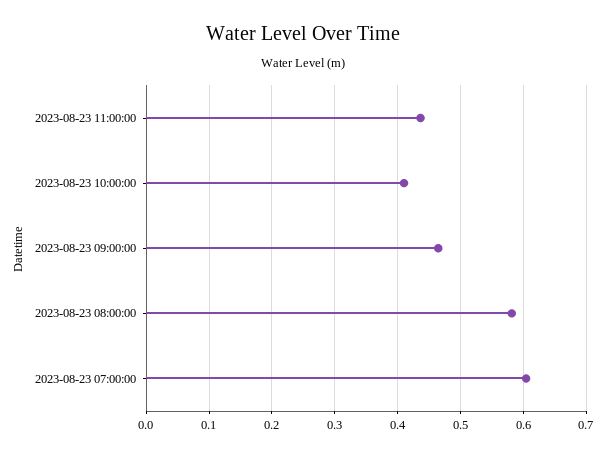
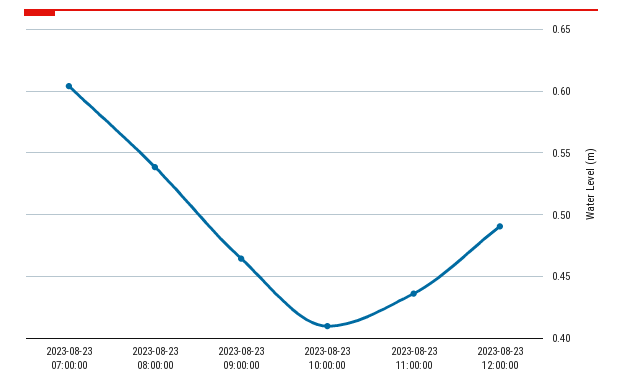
2023-08-23 08:00:00: 0.58 -> 0.54
2023-08-23 12:00:00: none -> 0.49

